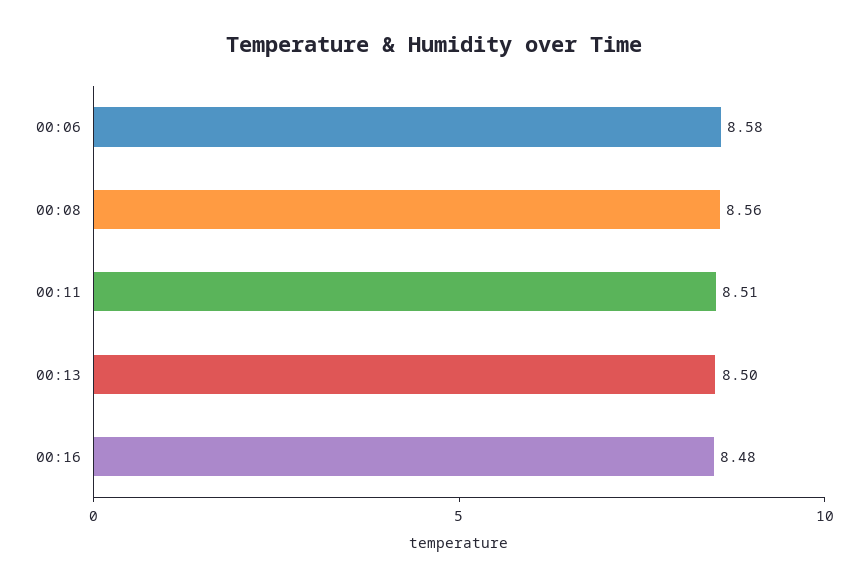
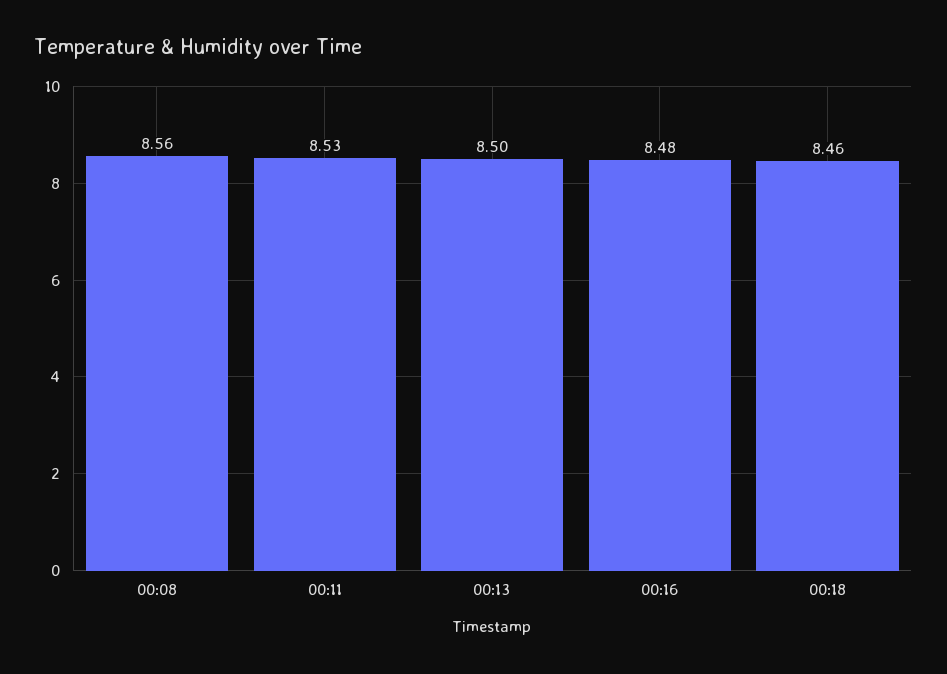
00:06: 8.58 -> none
00:11: 8.51 -> 8.53
00:18: none -> 8.46

